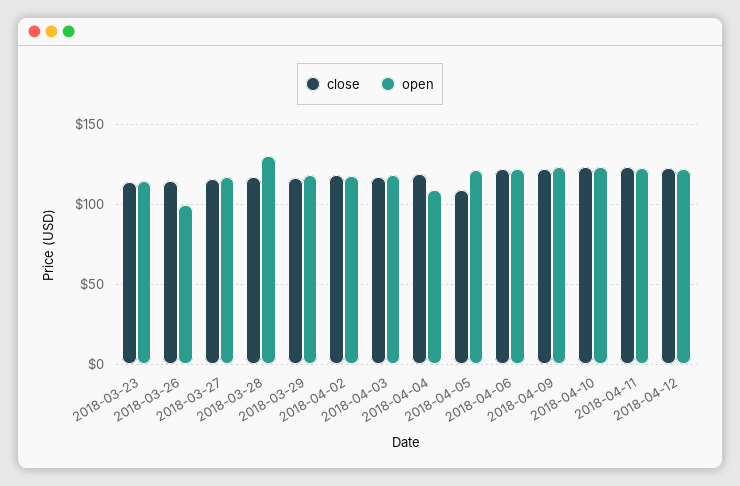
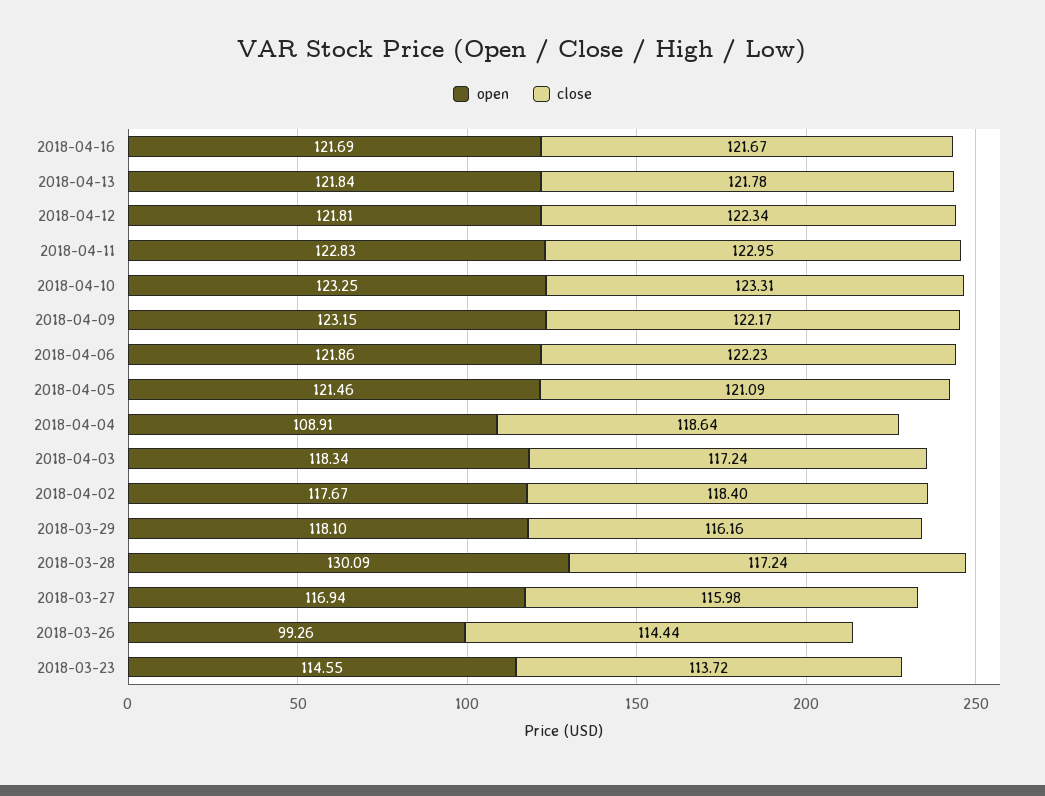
close, 2018-04-05: 110 -> 121.09
open, 2018-04-16: none -> 121.69
close, 2018-04-16: none -> 121.67
open, 2018-04-13: none -> 121.84
close, 2018-04-13: none -> 121.78

